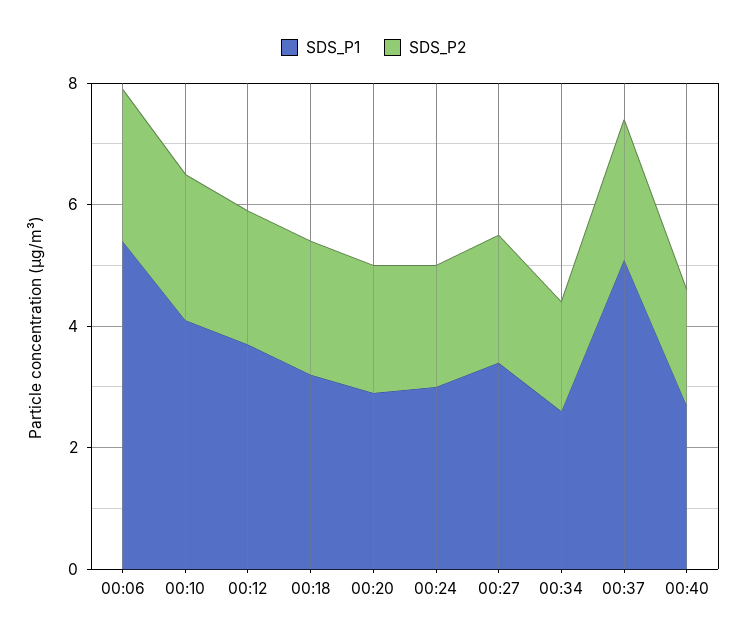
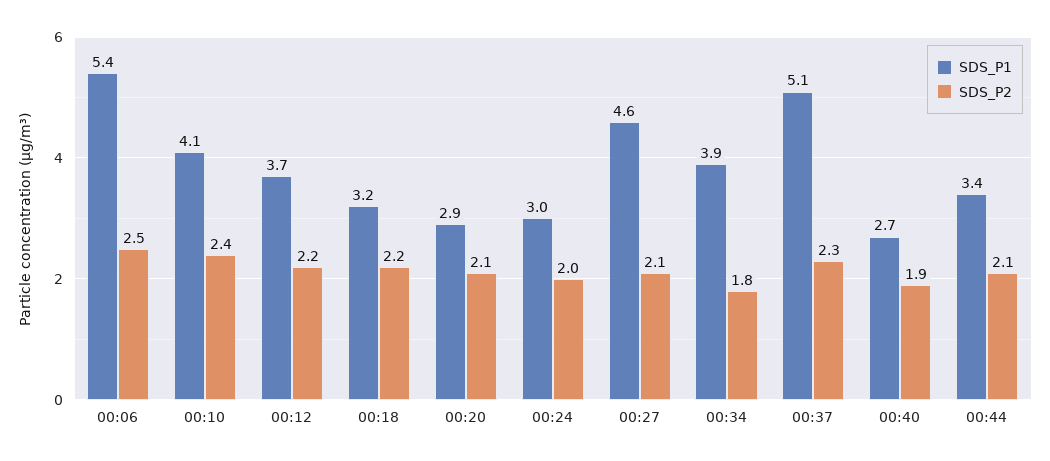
SDS_P1, 00:27: 3.5 -> 4.6
SDS_P1, 00:34: 2.5 -> 3.9
SDS_P1, 00:44: none -> 3.4
SDS_P2, 00:44: none -> 2.1

